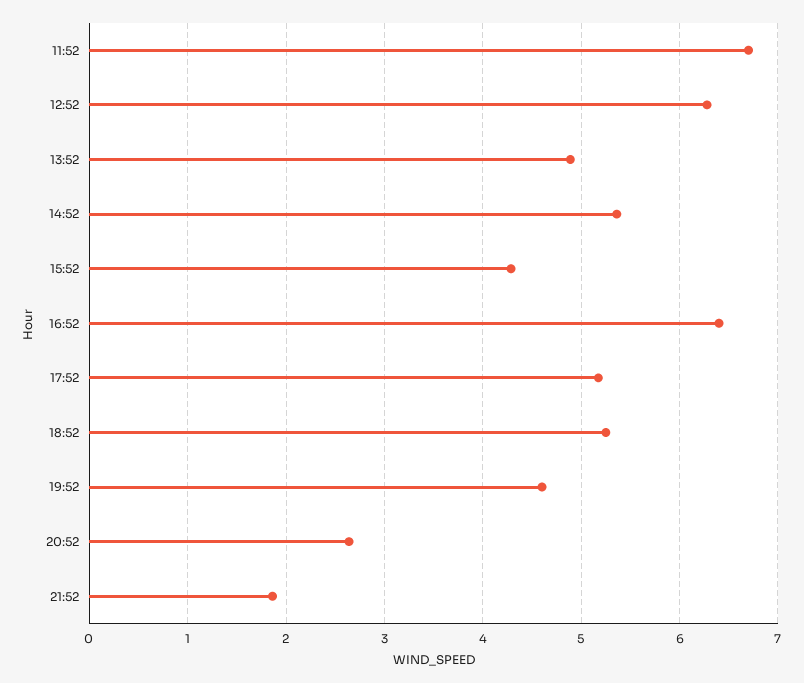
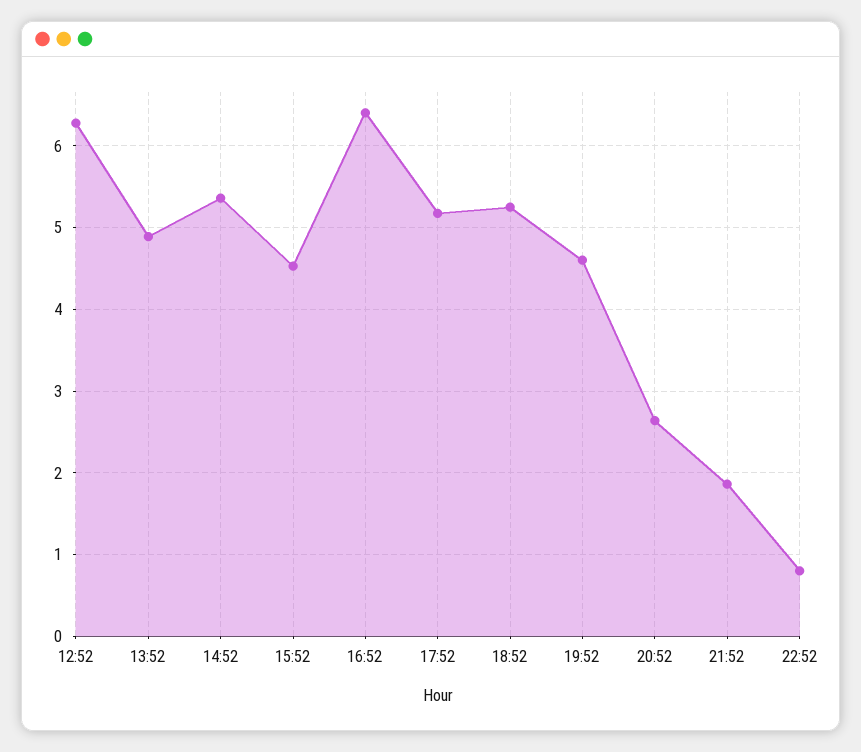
11:52: 6.7 -> none
15:52: 4.3 -> 4.5
22:52: none -> 0.8

